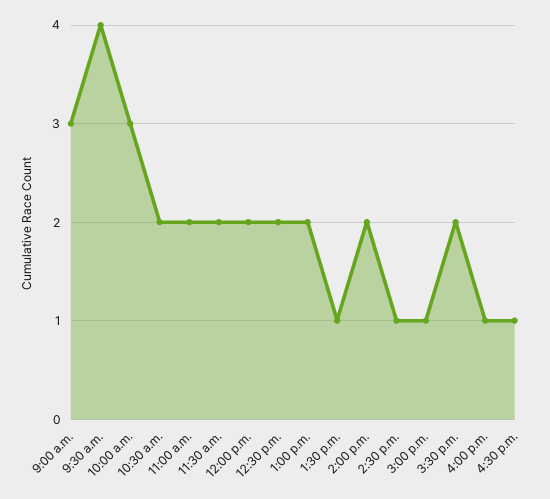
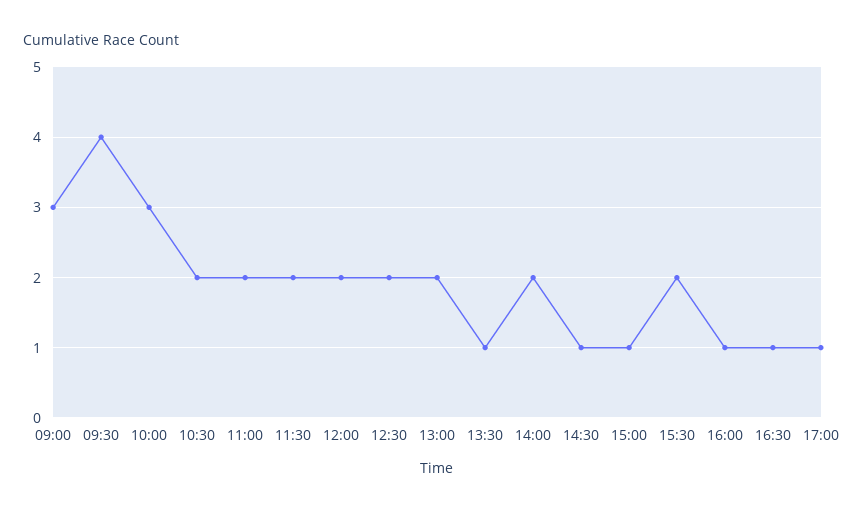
17:00: none -> 1

